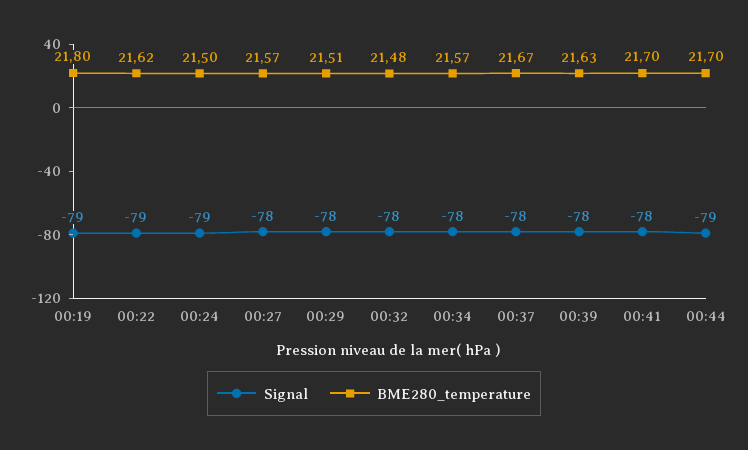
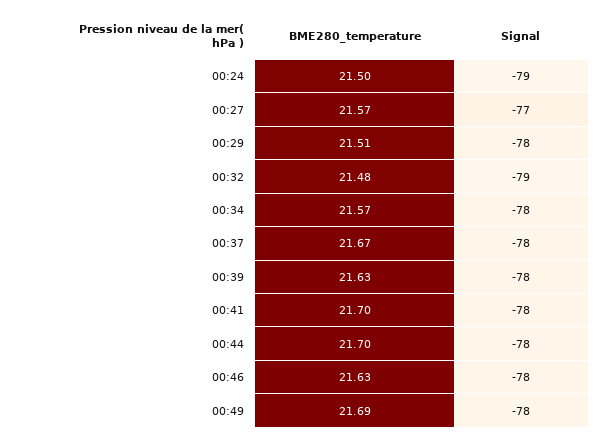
Signal, 00:19: -79 -> none
BME280_temperature, 00:19: 21.8 -> none
Signal, 00:22: -79 -> none
BME280_temperature, 00:22: 21.62 -> none
Signal, 00:27: -78 -> -77
Signal, 00:32: -78 -> -79
Signal, 00:44: -79 -> -78
BME280_temperature, 00:46: none -> 21.63
Signal, 00:46: none -> -78
BME280_temperature, 00:49: none -> 21.69
Signal, 00:49: none -> -78

